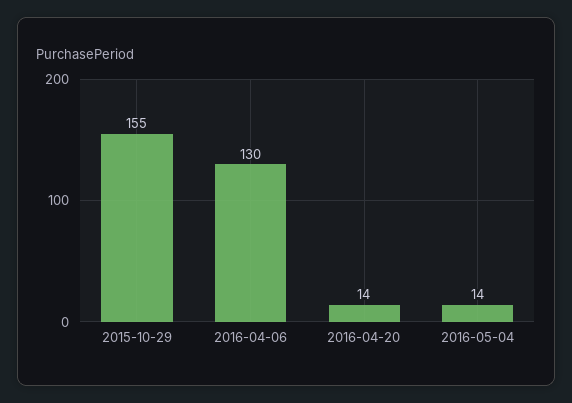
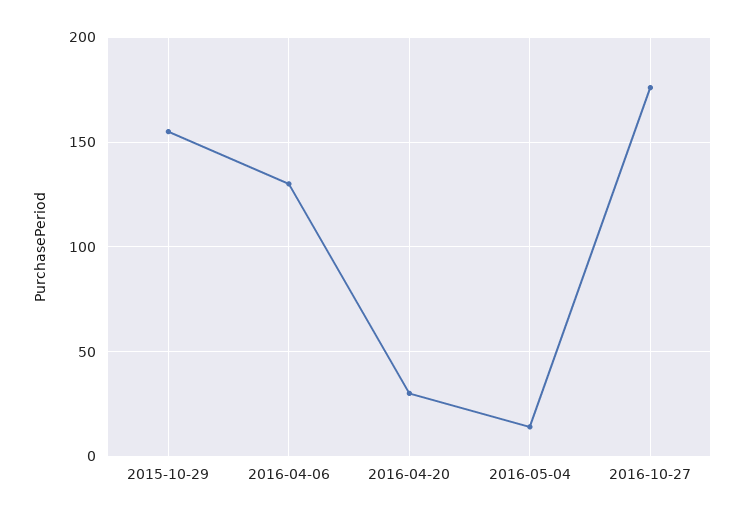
2016-04-20: 14 -> 30
2016-10-27: none -> 175

